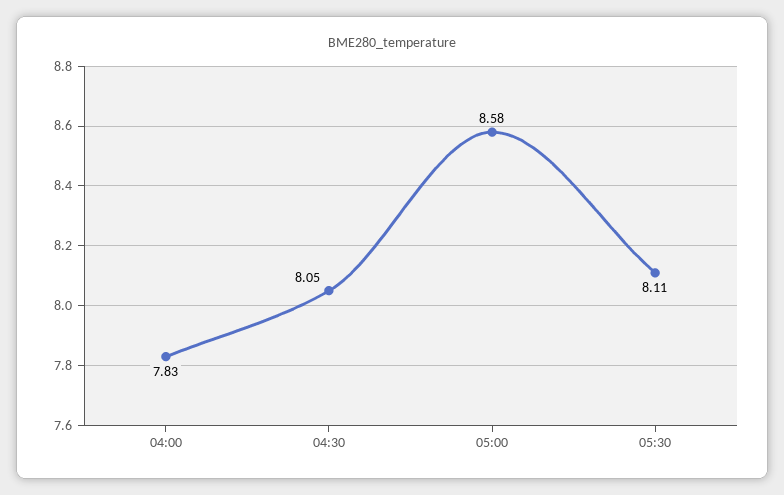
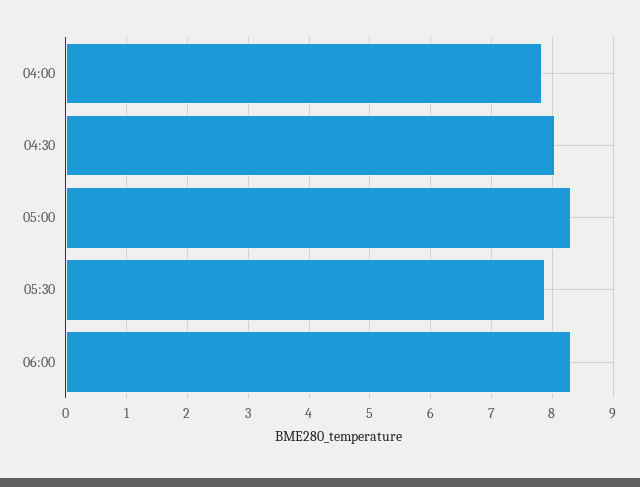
05:00: 8.58 -> 8.3
05:30: 8.11 -> 7.9
06:00: none -> 8.3

